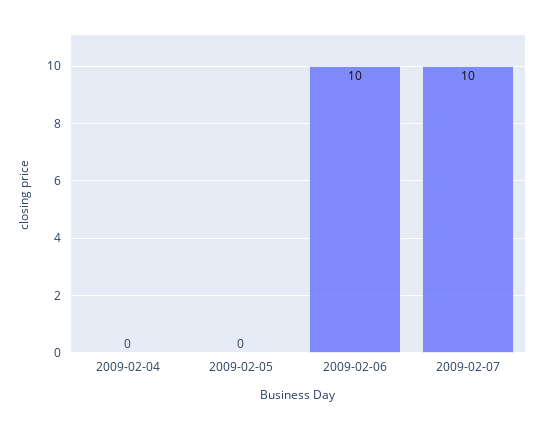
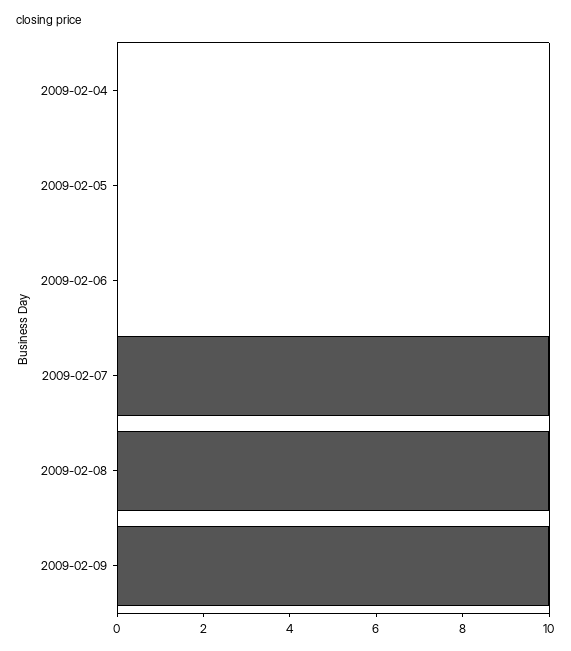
2009-02-06: 10 -> 0
2009-02-08: none -> 10
2009-02-09: none -> 10

